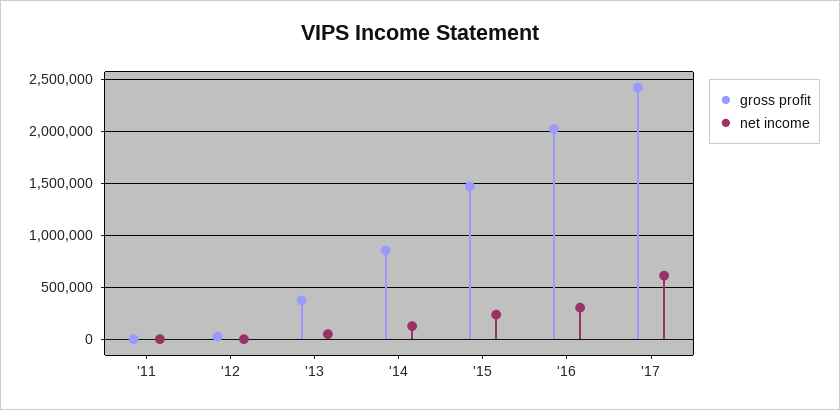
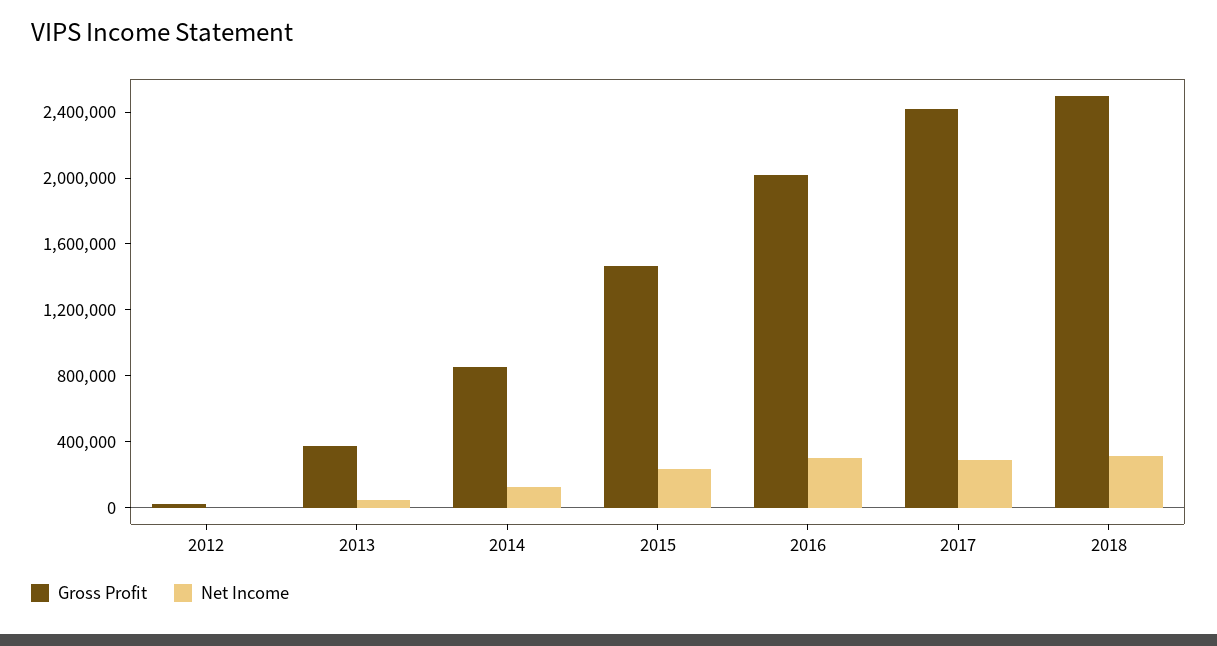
gross profit, '11: 0 -> none
net income, '11: 0 -> none
net income, '17: 600000 -> 300000
gross profit, 2018: none -> 2500000
net income, 2018: none -> 300000

